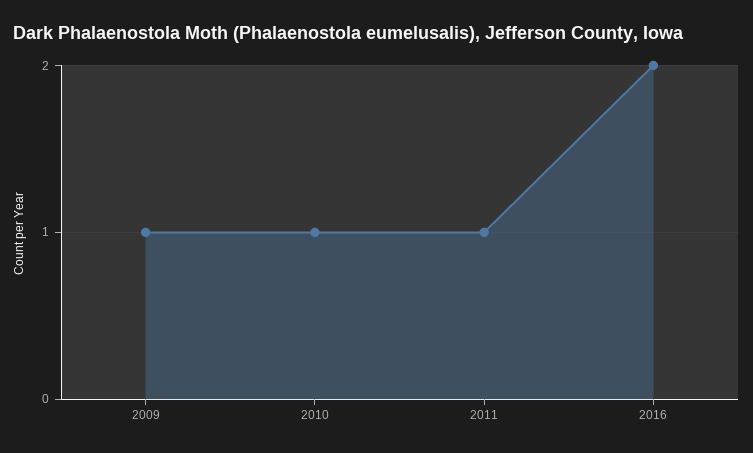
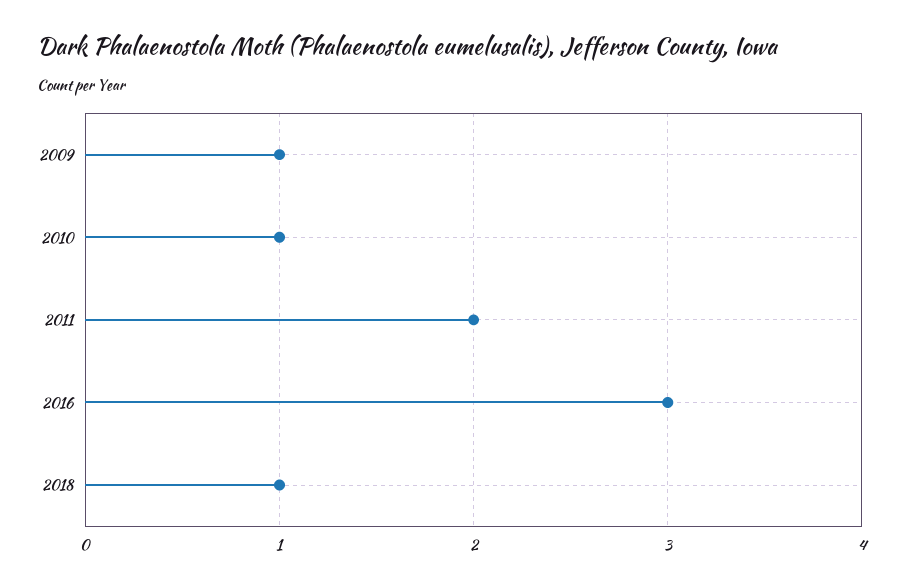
2011: 1 -> 2
2016: 2 -> 3
2018: none -> 1

